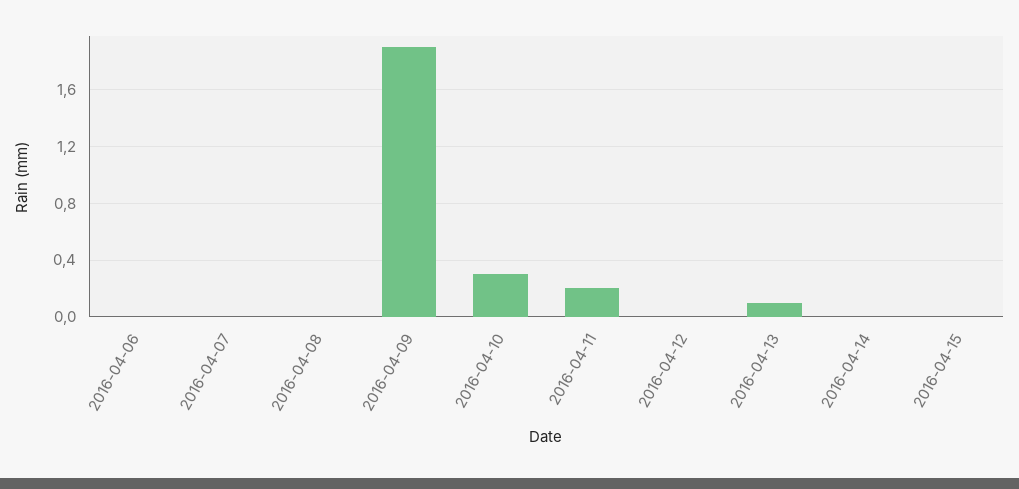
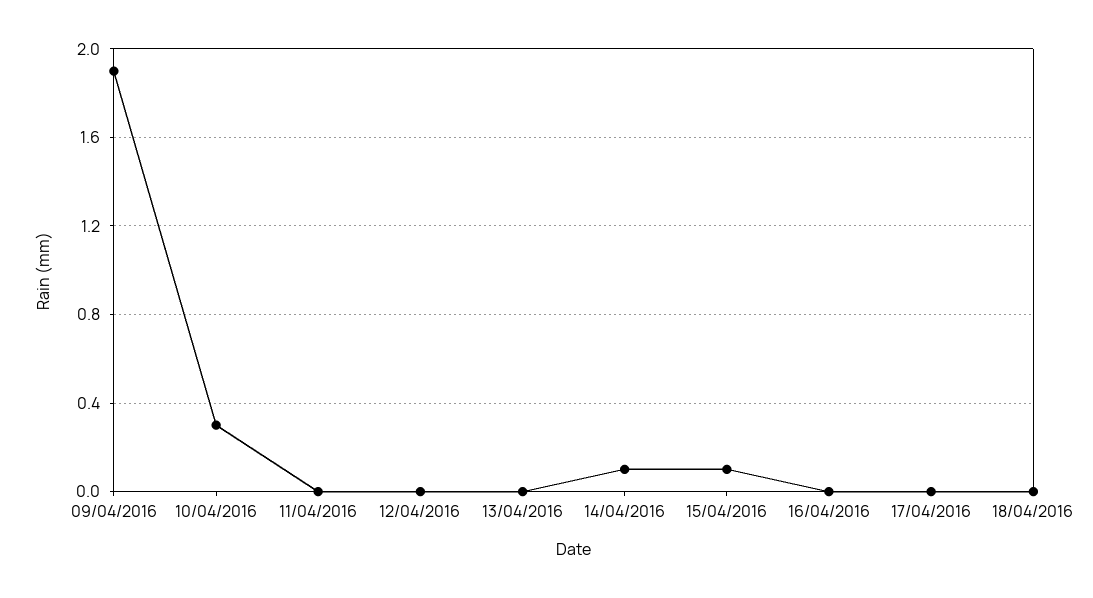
2016-04-06: 0 -> none
2016-04-07: 0 -> none
2016-04-08: 0 -> none
2016-04-11: 0.2 -> 0
2016-04-13: 0.1 -> 0
2016-04-14: 0 -> 0.1
2016-04-15: 0 -> 0.1
16/04/2016: none -> 0
17/04/2016: none -> 0
18/04/2016: none -> 0

